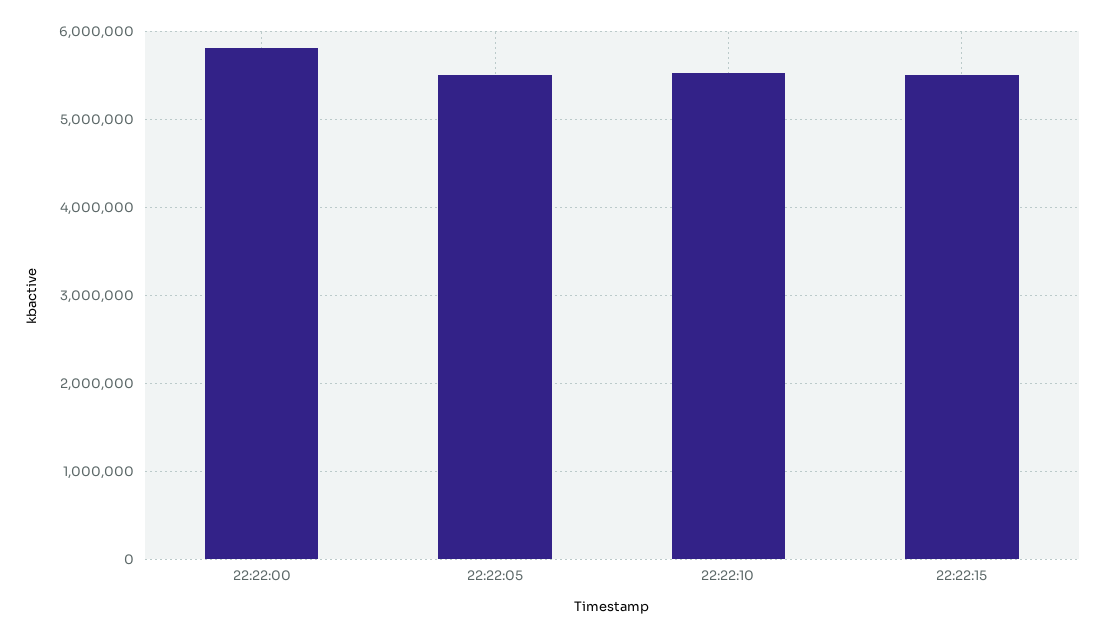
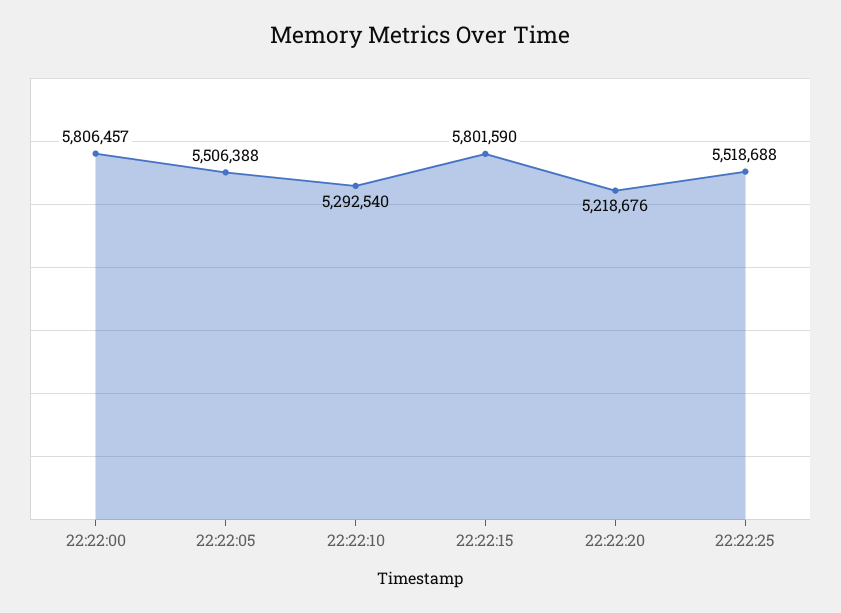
22:22:10: 5500000 -> 5292540
22:22:15: 5500000 -> 5801590
22:22:20: none -> 5218676
22:22:25: none -> 5518688

